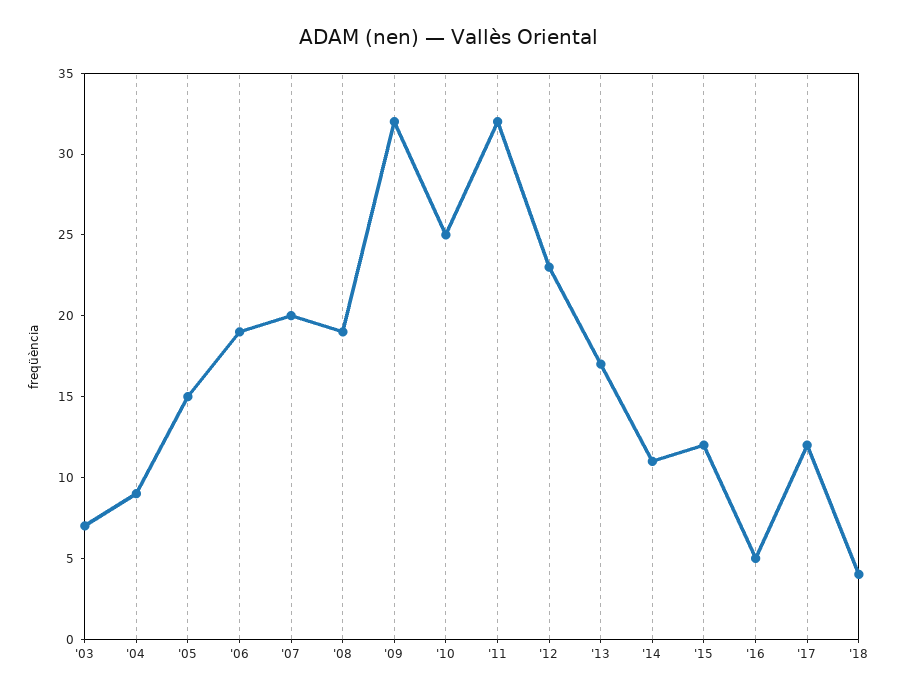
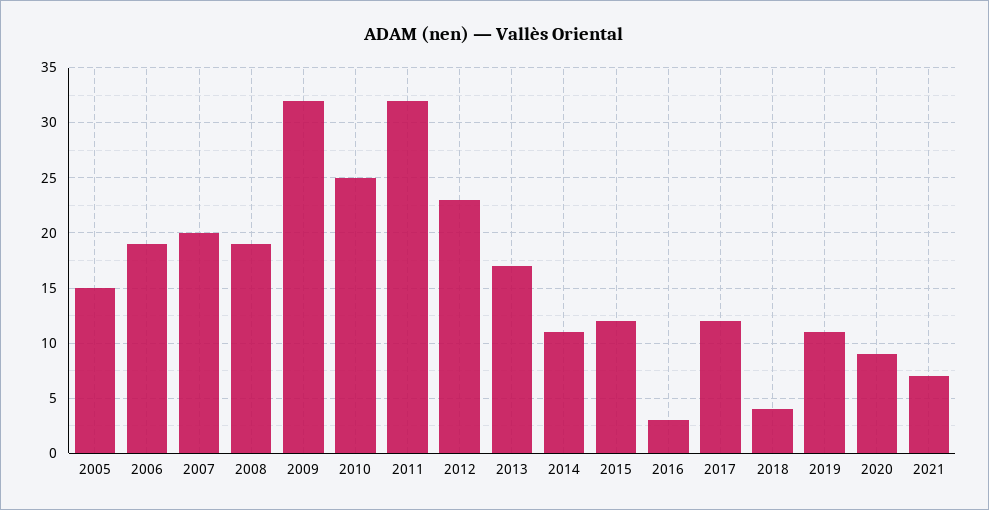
'03: 7 -> none
'04: 9 -> none
'16: 5 -> 3
2019: none -> 11
2020: none -> 9
2021: none -> 7

